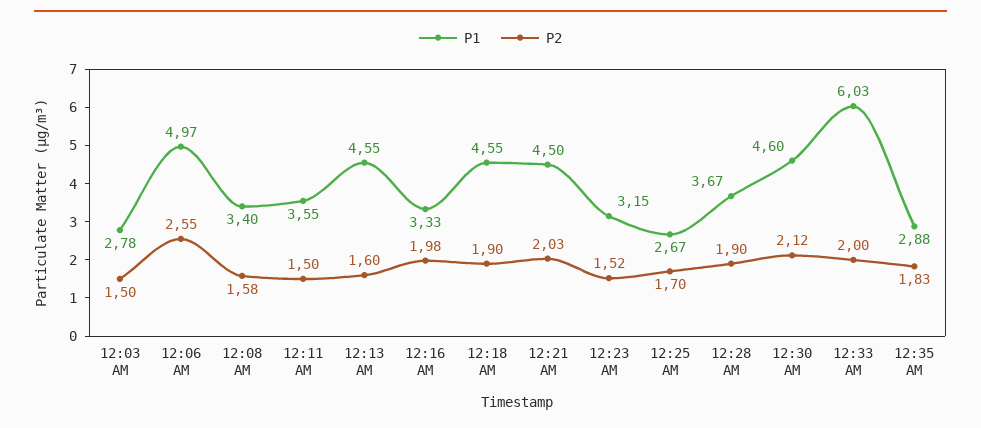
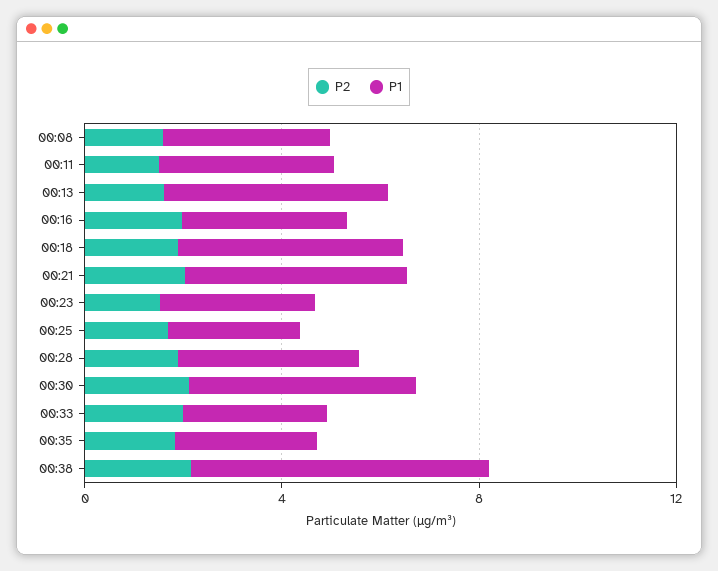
P1, 12:03 AM: 2.78 -> none
P2, 12:03 AM: 1.5 -> none
P1, 12:06 AM: 4.97 -> none
P2, 12:06 AM: 2.55 -> none
P1, 12:33 AM: 6.03 -> 3
P2, 00:38: none -> 2
P1, 00:38: none -> 6

